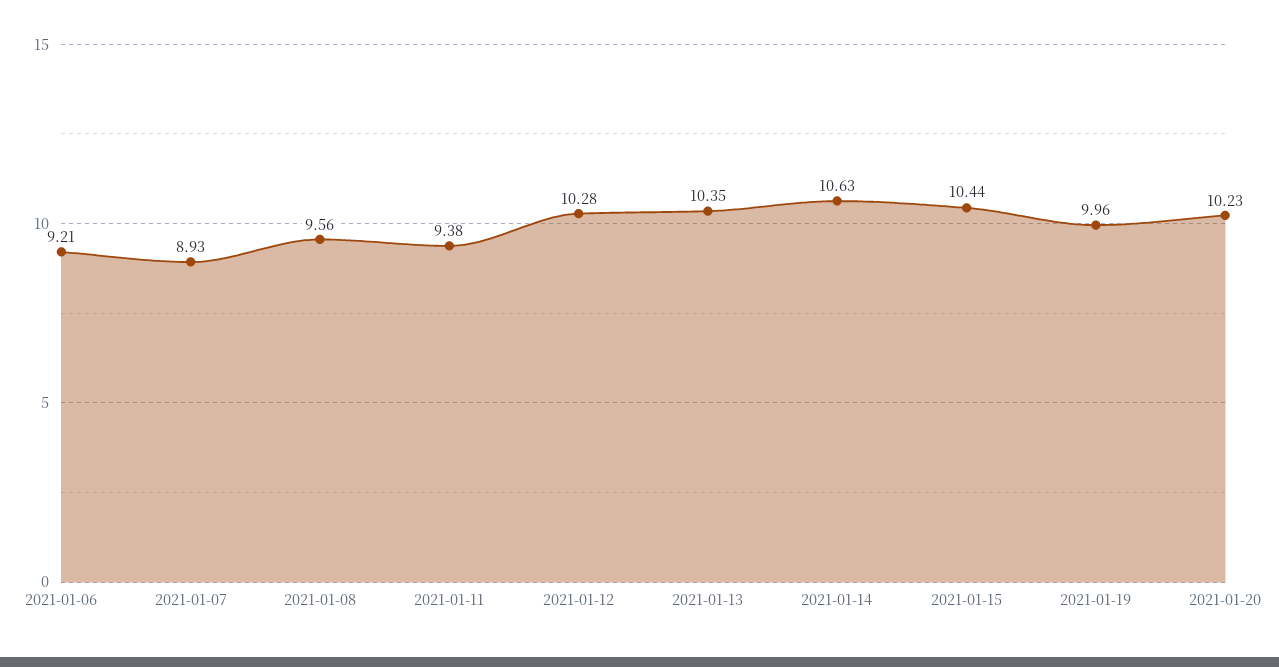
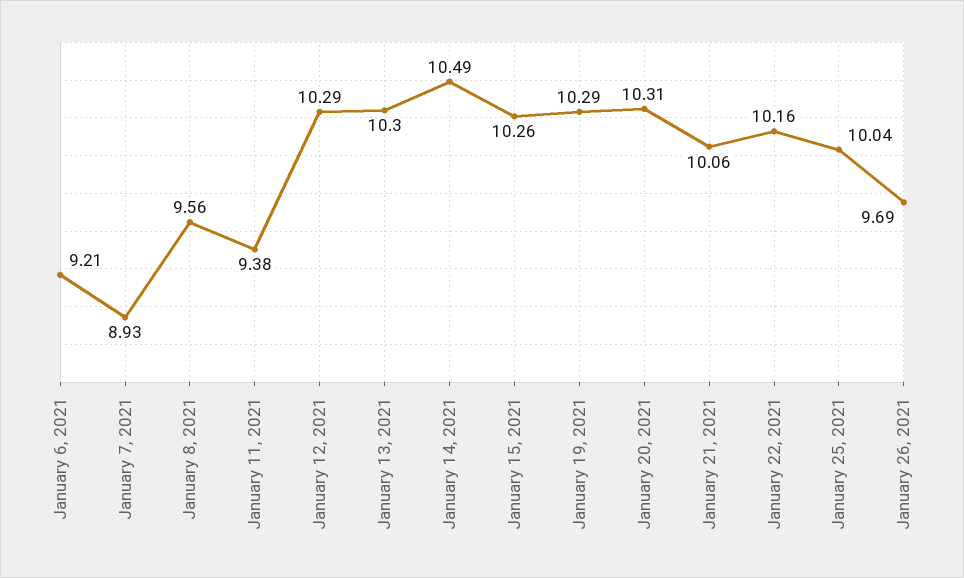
2021-01-12: 10.28 -> 10.29
2021-01-13: 10.35 -> 10.3
2021-01-14: 10.63 -> 10.49
2021-01-15: 10.44 -> 10.26
2021-01-19: 9.96 -> 10.29
2021-01-20: 10.23 -> 10.31
January 21, 2021: none -> 10.06
January 22, 2021: none -> 10.16
January 25, 2021: none -> 10.04
January 26, 2021: none -> 9.69

